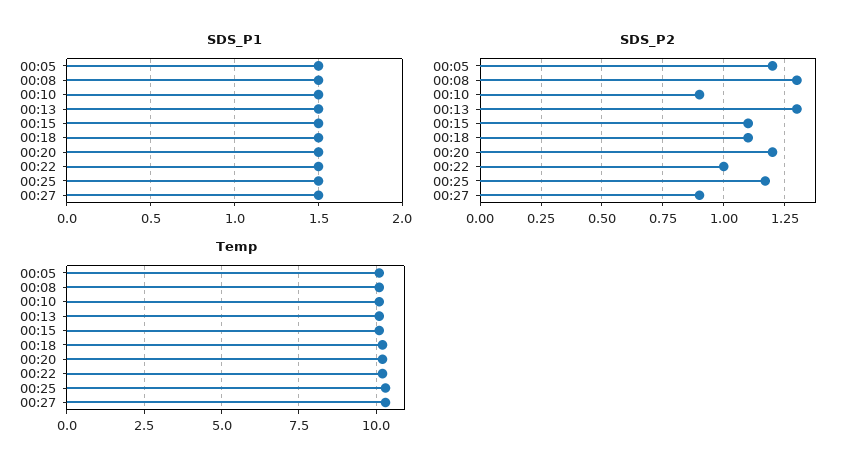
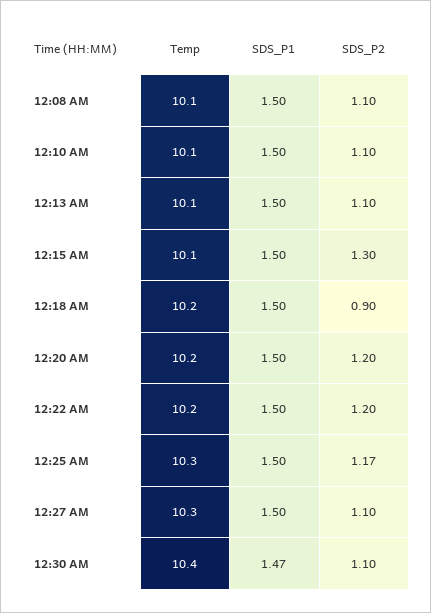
SDS_P1, 00:05: 1.5 -> none
SDS_P2, 00:05: 1.2 -> none
SDS_P2, 00:08: 1.3 -> 1.1
SDS_P2, 00:10: 0.9 -> 1.1
SDS_P2, 00:13: 1.3 -> 1.1
SDS_P2, 00:15: 1.1 -> 1.3
SDS_P2, 00:18: 1.1 -> 0.9
SDS_P2, 00:22: 1 -> 1.2
SDS_P2, 00:27: 0.9 -> 1.1
Temp, 00:05: 10 -> none
Temp, 12:30 AM: none -> 10.4
SDS_P1, 12:30 AM: none -> 1.47
SDS_P2, 12:30 AM: none -> 1.1

